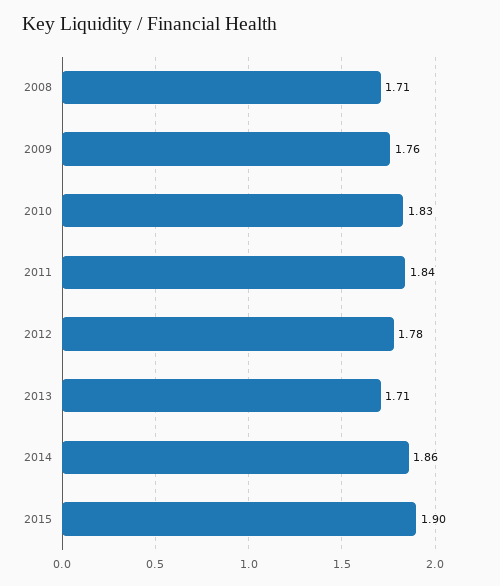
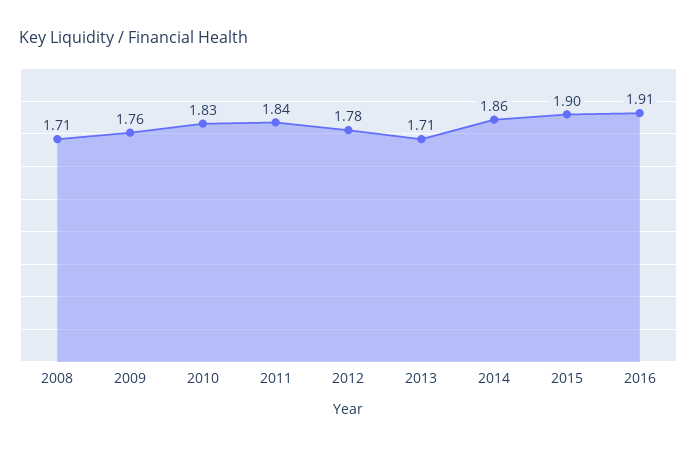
2016: none -> 1.91

